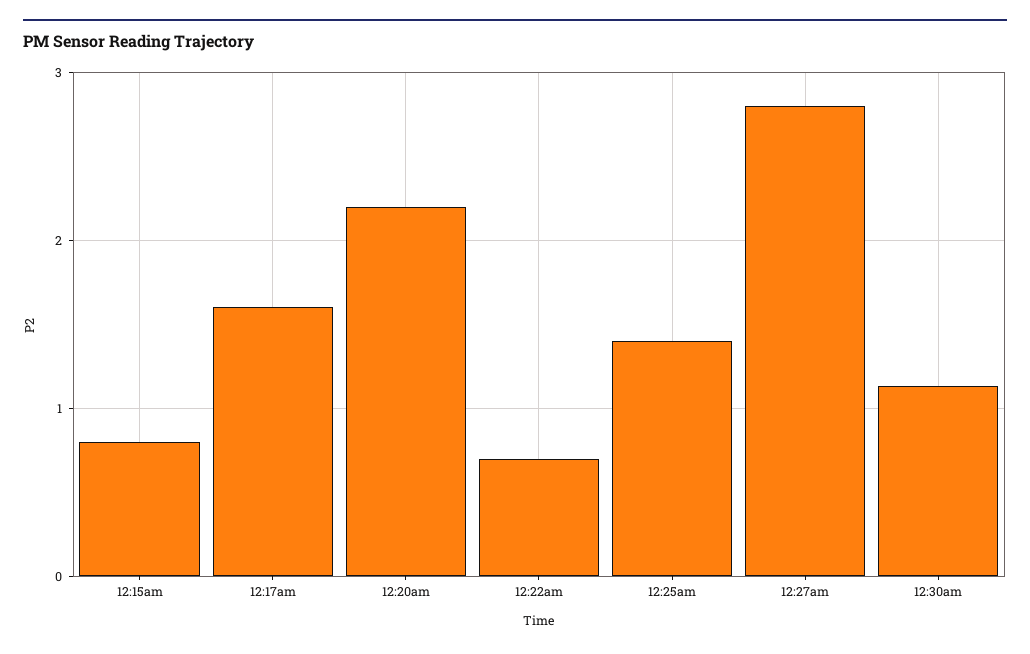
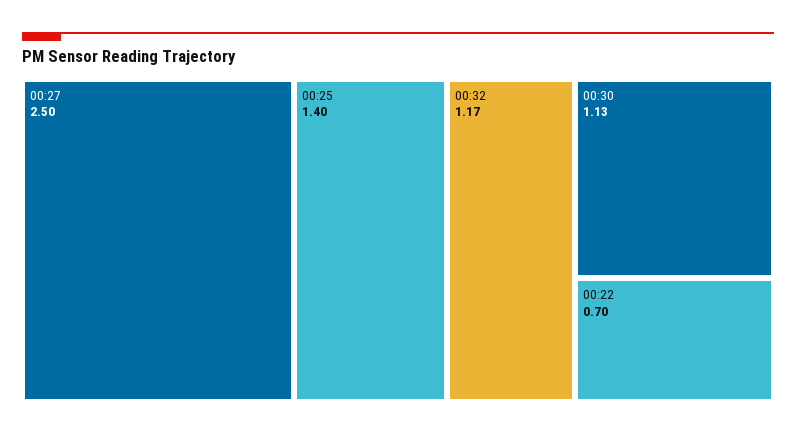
12:15am: 0.8 -> none
12:17am: 1.6 -> none
12:20am: 2.2 -> none
12:27am: 2.8 -> 2.5
00:32: none -> 1.17

